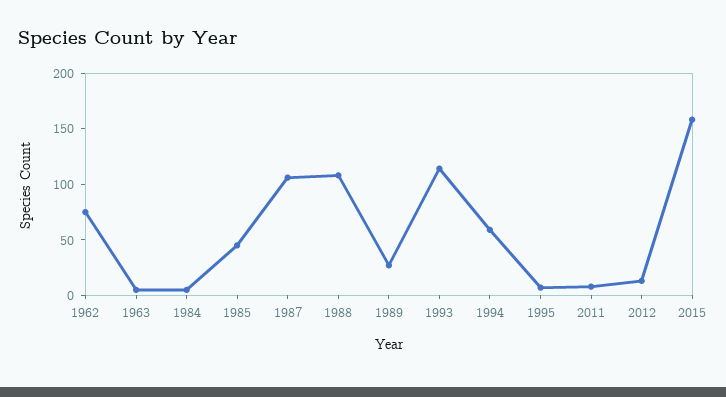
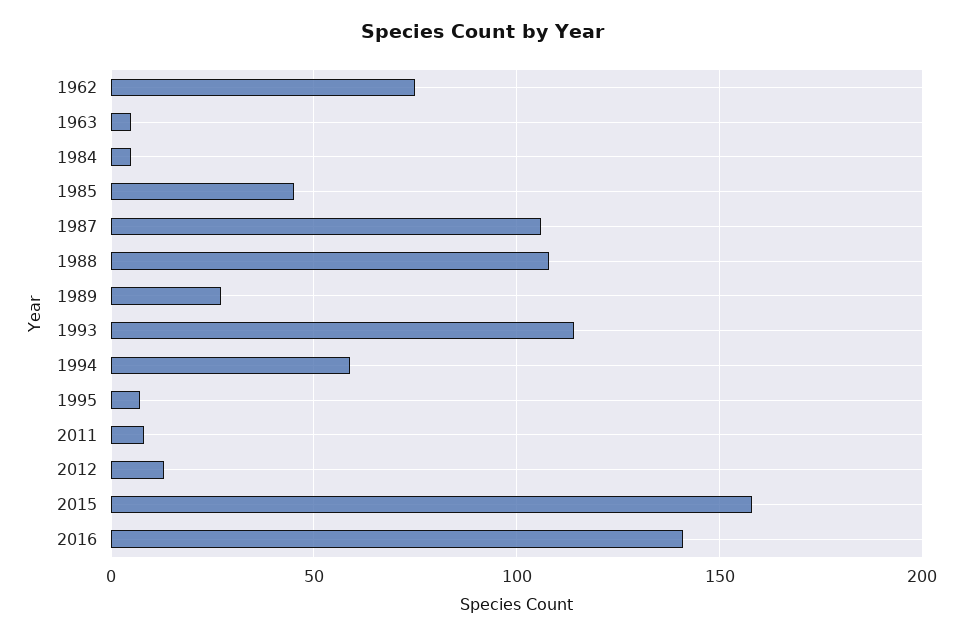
2016: none -> 140

